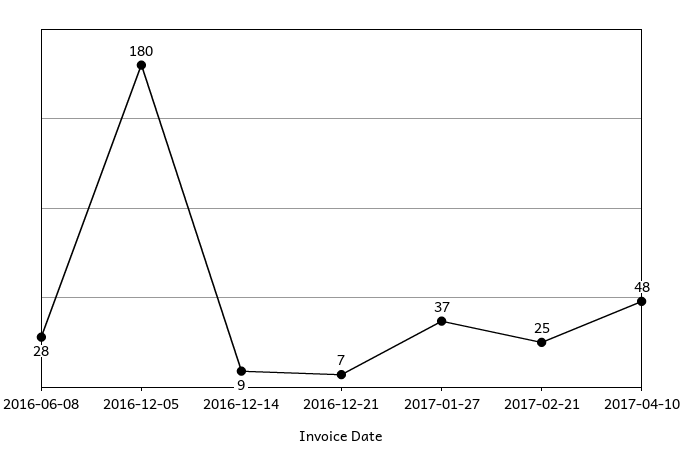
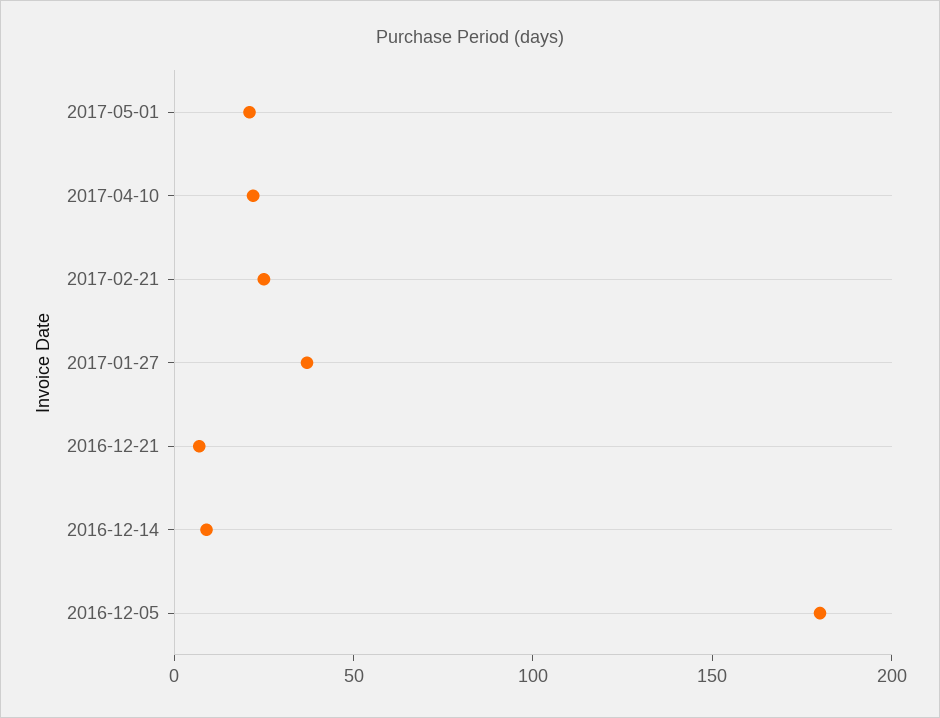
2016-06-08: 28 -> none
2017-04-10: 48 -> 20
2017-05-01: none -> 20

